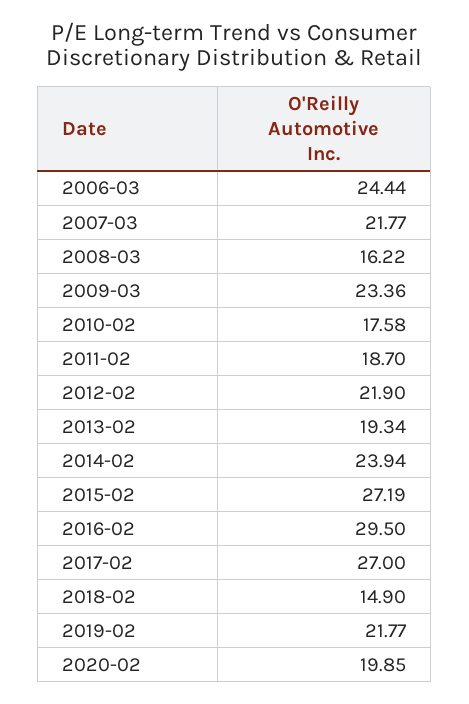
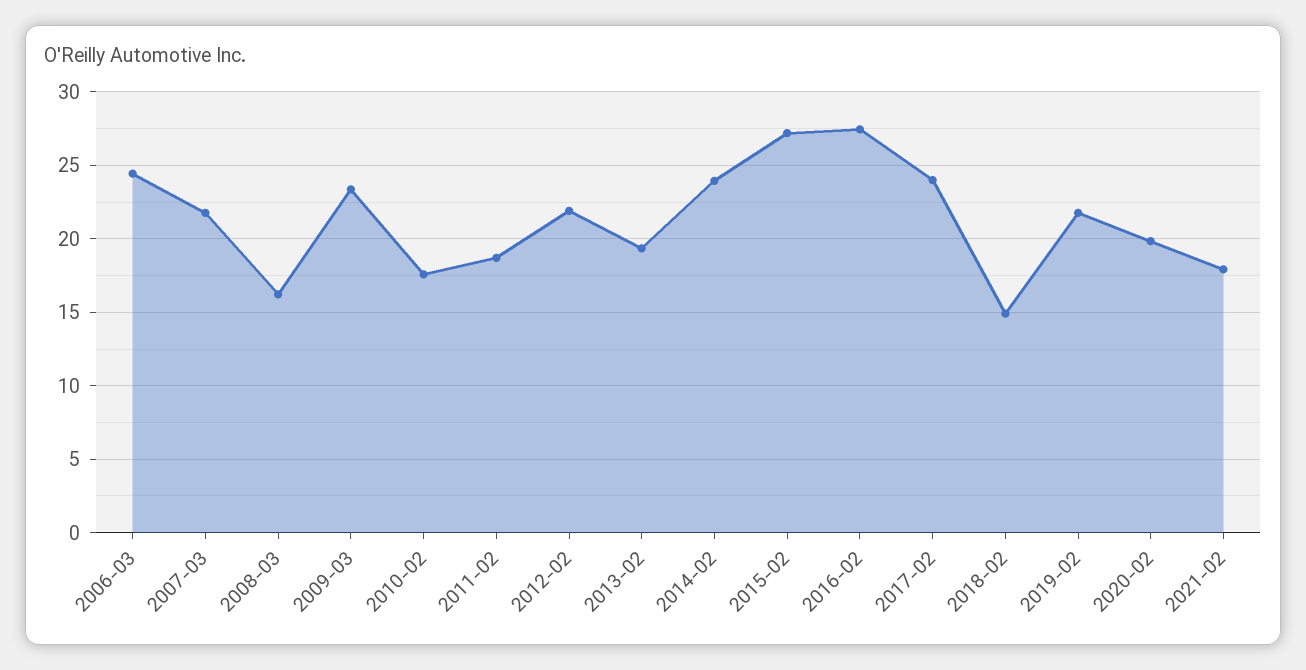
2016-02: 29.5 -> 27.5
2017-02: 27 -> 24
2021-02: none -> 18

